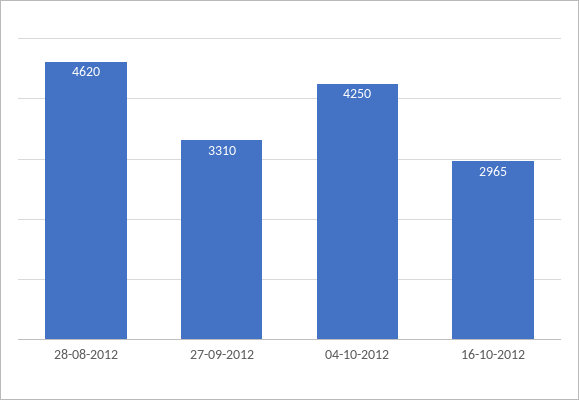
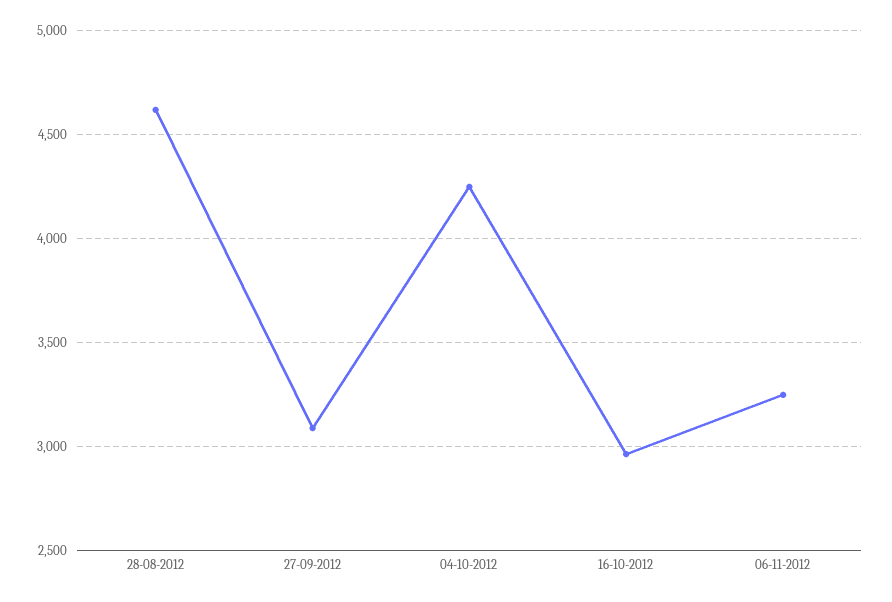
27-09-2012: 3310 -> 3100
06-11-2012: none -> 3250

